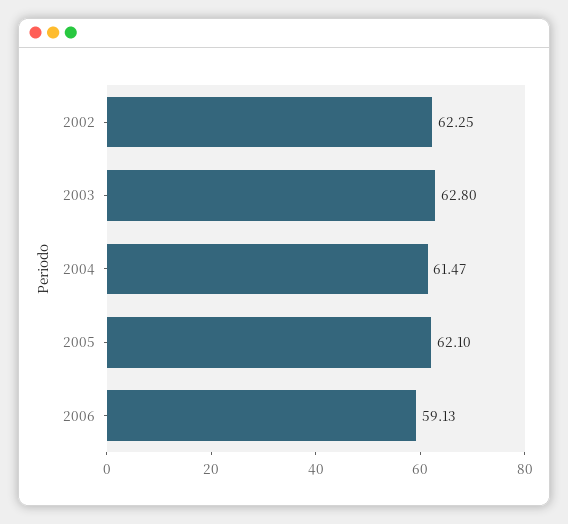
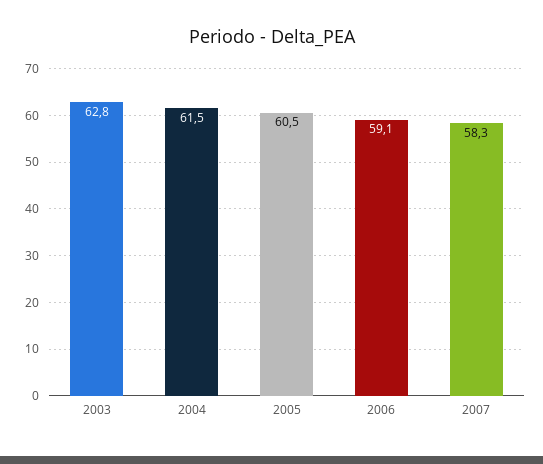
2002: 62.25 -> none
2005: 62.1 -> 60.5
2007: none -> 58.3

